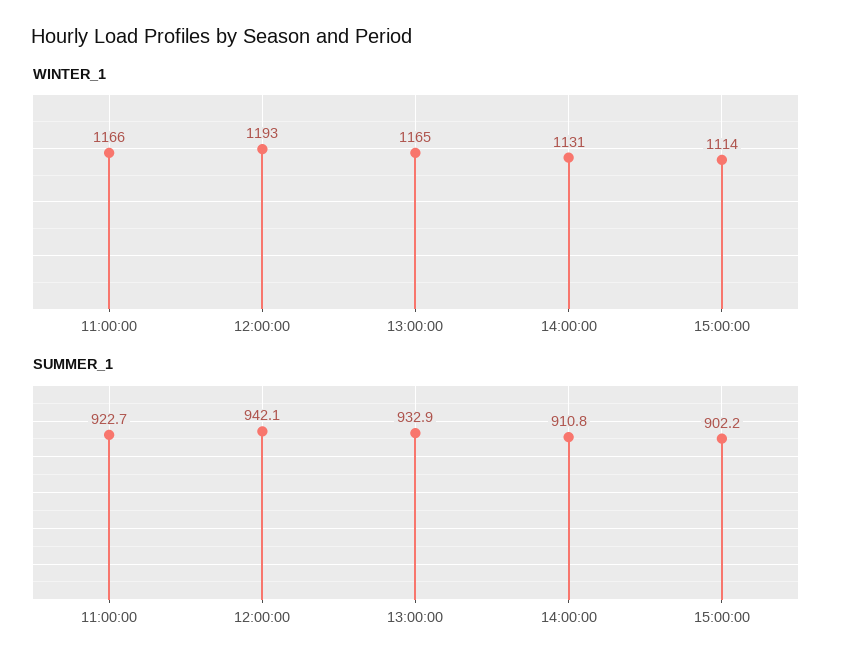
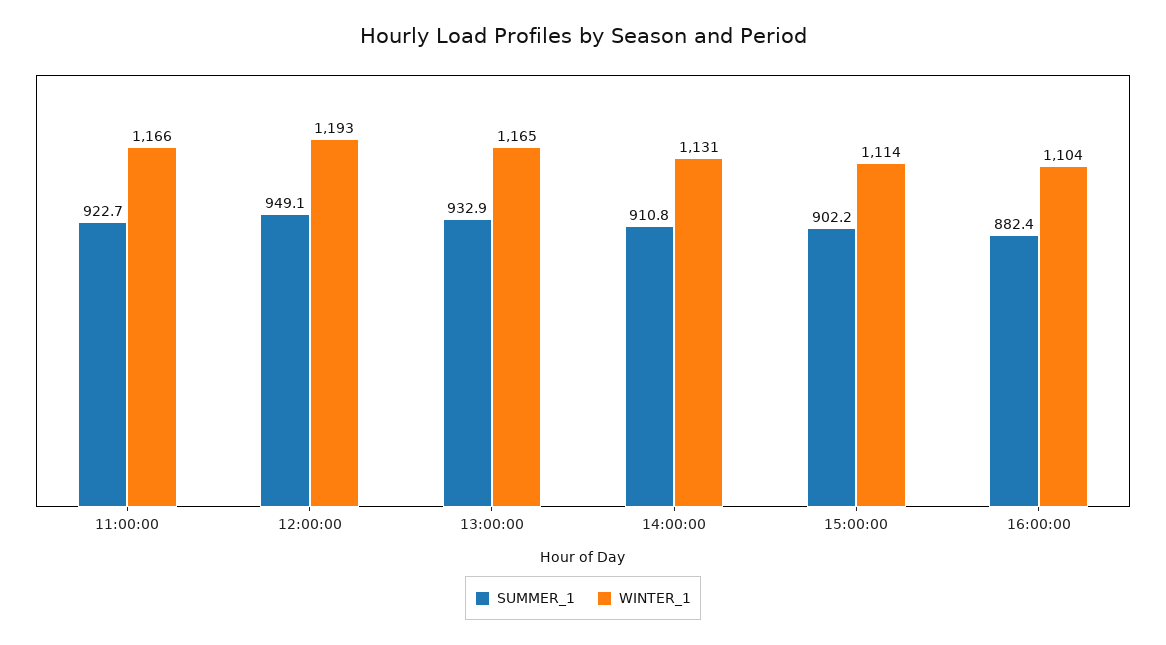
SUMMER_1, 12:00:00: 942.1 -> 949.1
SUMMER_1, 16:00:00: none -> 882.4
WINTER_1, 16:00:00: none -> 1104

